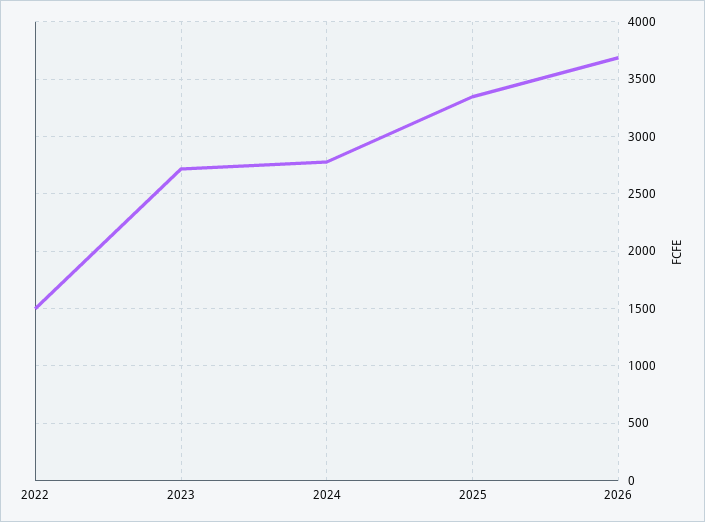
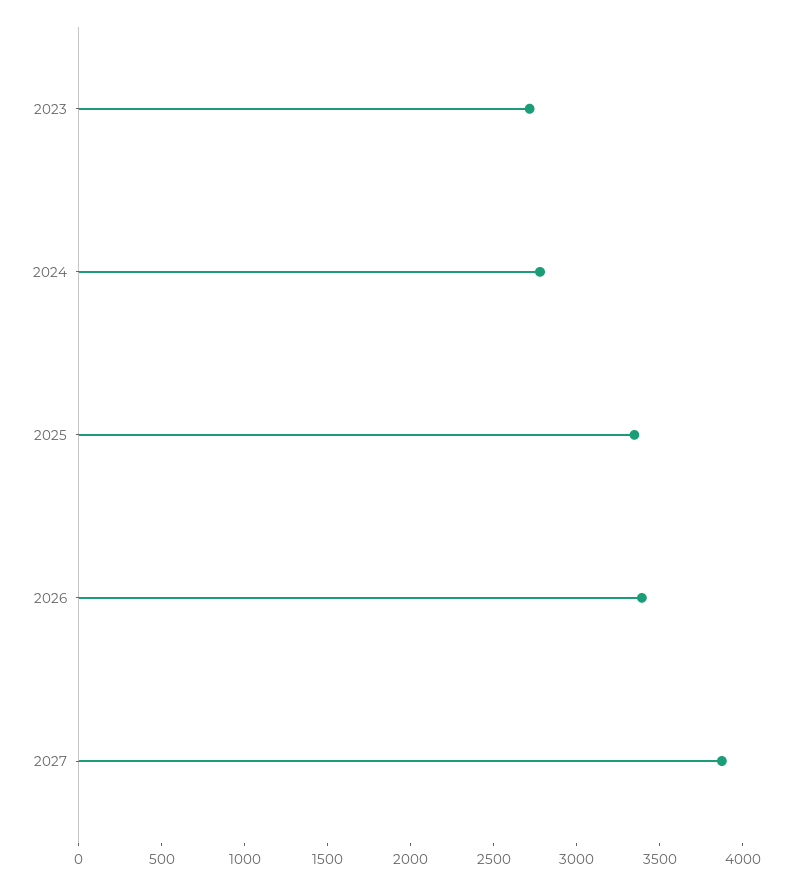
2022: 1500 -> none
2026: 3700 -> 3400
2027: none -> 3900

